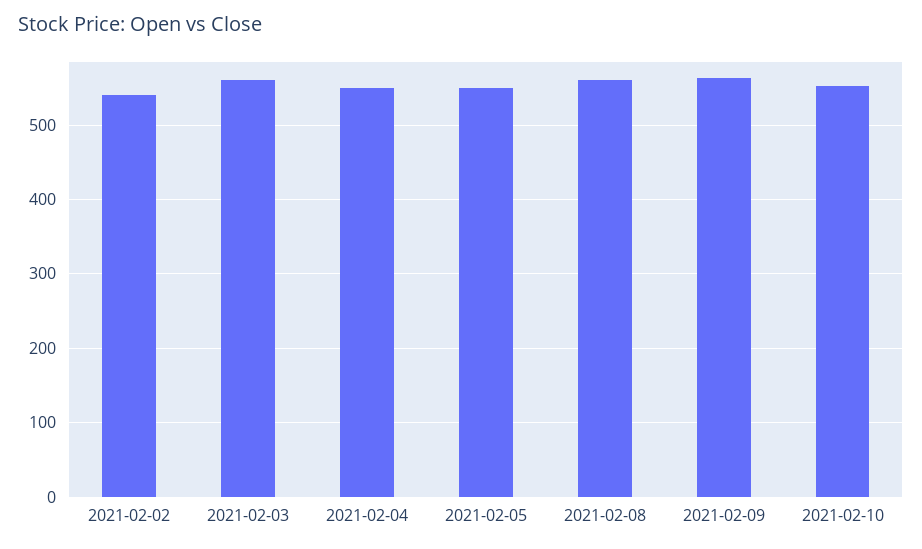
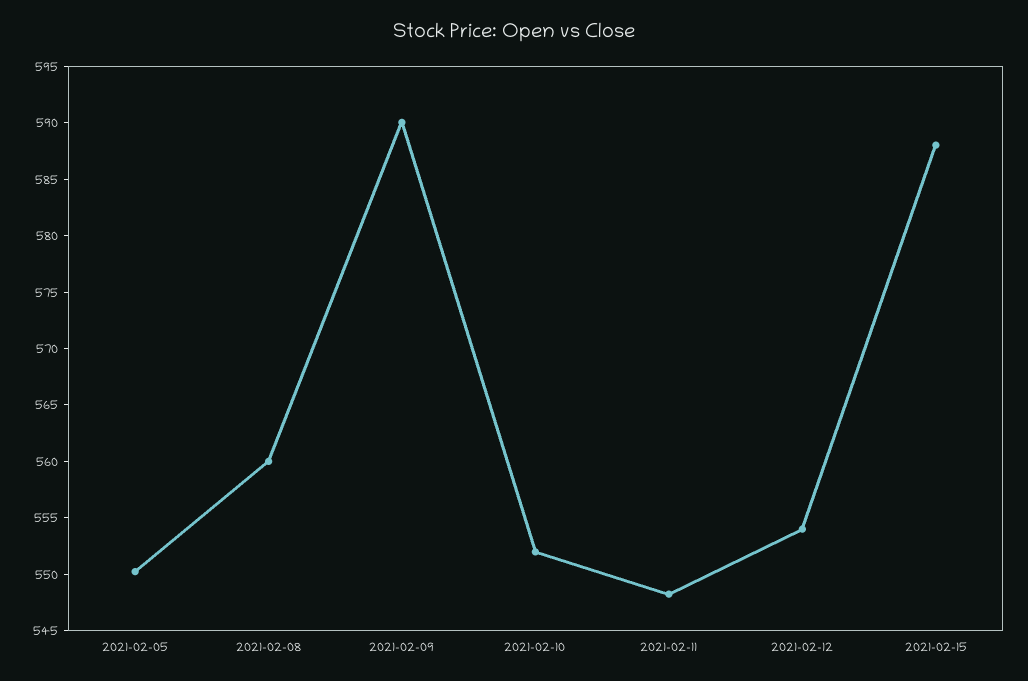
2021-02-02: 540 -> none
2021-02-03: 560 -> none
2021-02-04: 550 -> none
2021-02-09: 560 -> 590
2021-02-11: none -> 548
2021-02-12: none -> 554
2021-02-15: none -> 588

